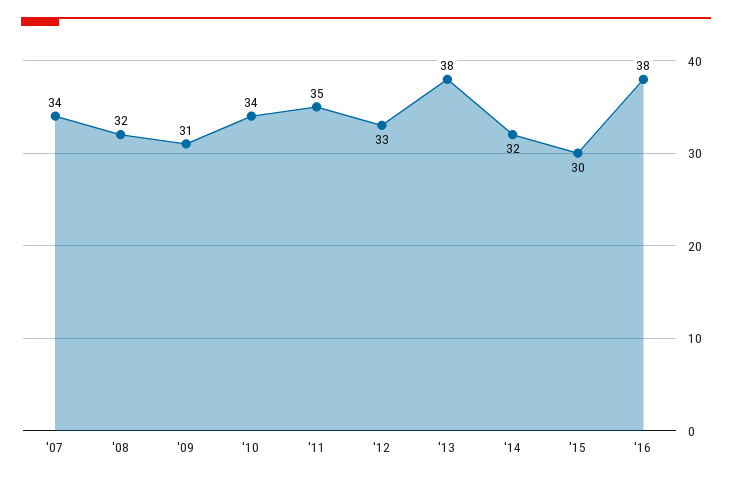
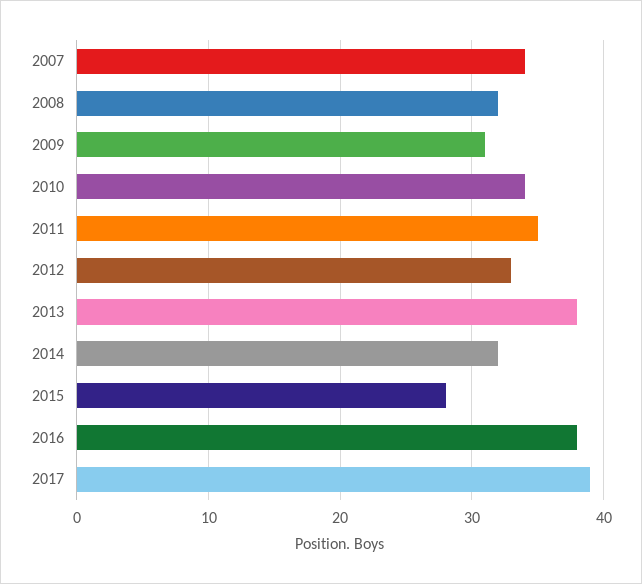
'15: 30 -> 28
2017: none -> 39

